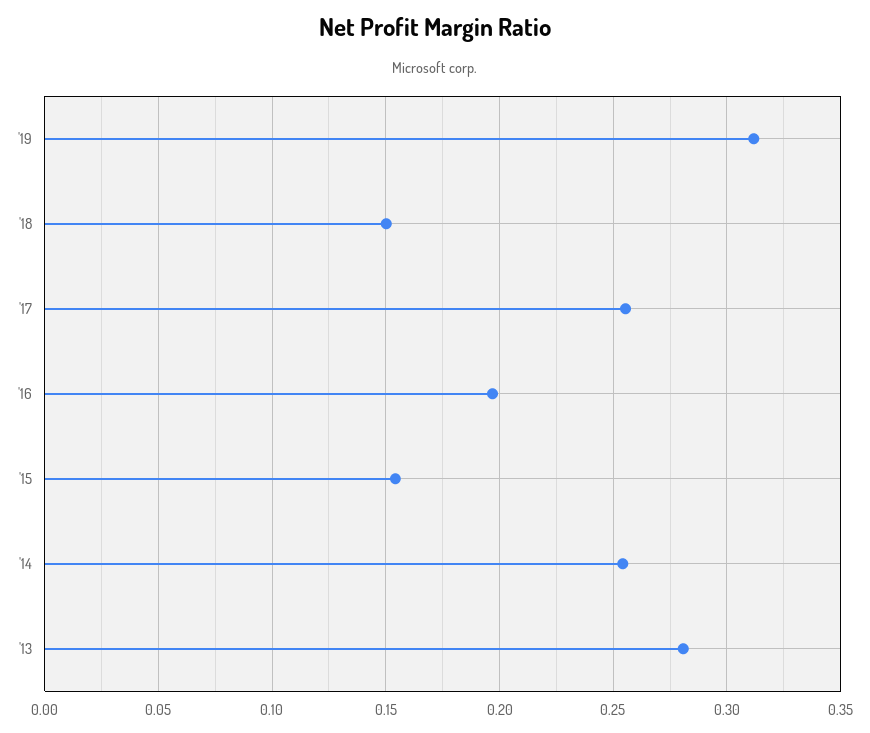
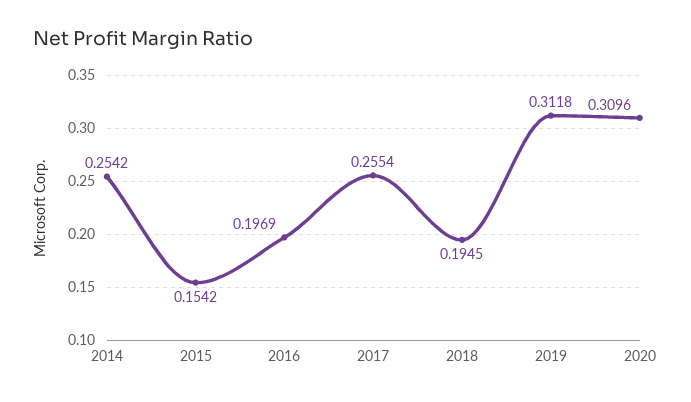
'18: 0.15 -> 0.1945
'13: 0.28 -> none
2020: none -> 0.3096

